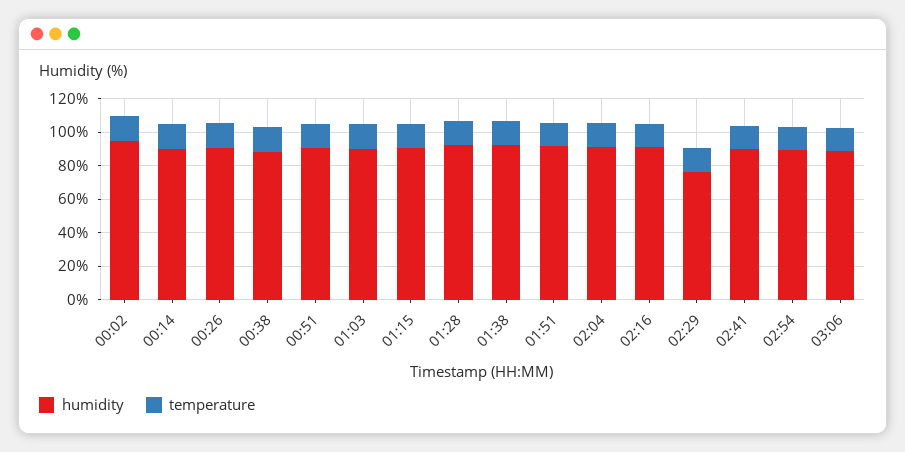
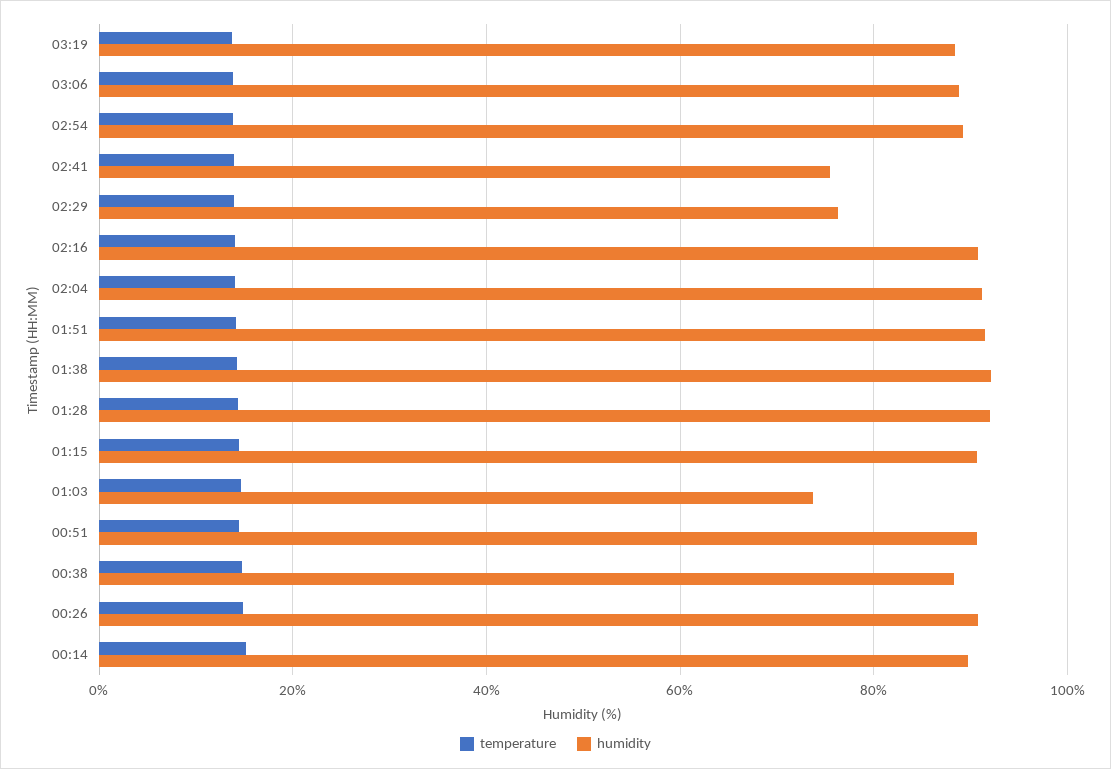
humidity, 00:02: 95 -> none
temperature, 00:02: 15 -> none
humidity, 01:03: 90 -> 74
humidity, 02:41: 90 -> 76
temperature, 03:19: none -> 14
humidity, 03:19: none -> 88

